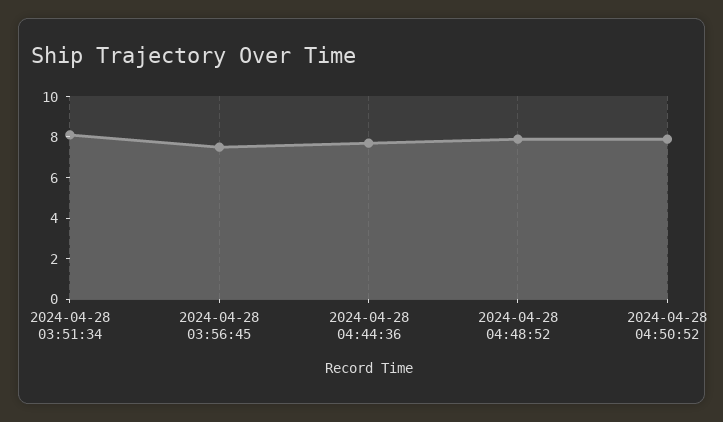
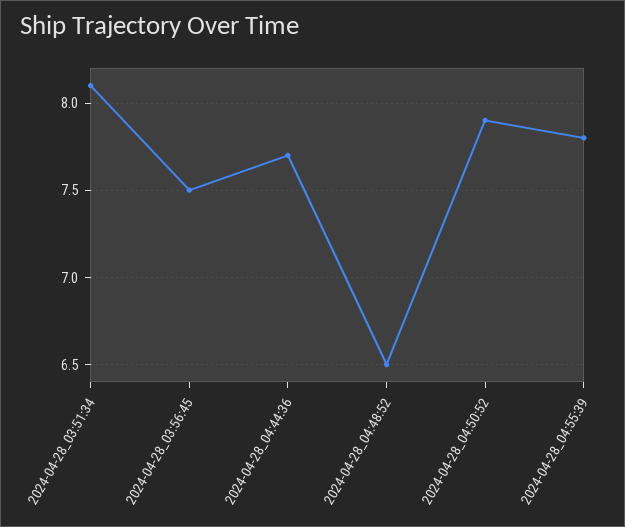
2024-04-28 04:48:52: 8 -> 6.5
2024-04-28_04:55:39: none -> 7.8

